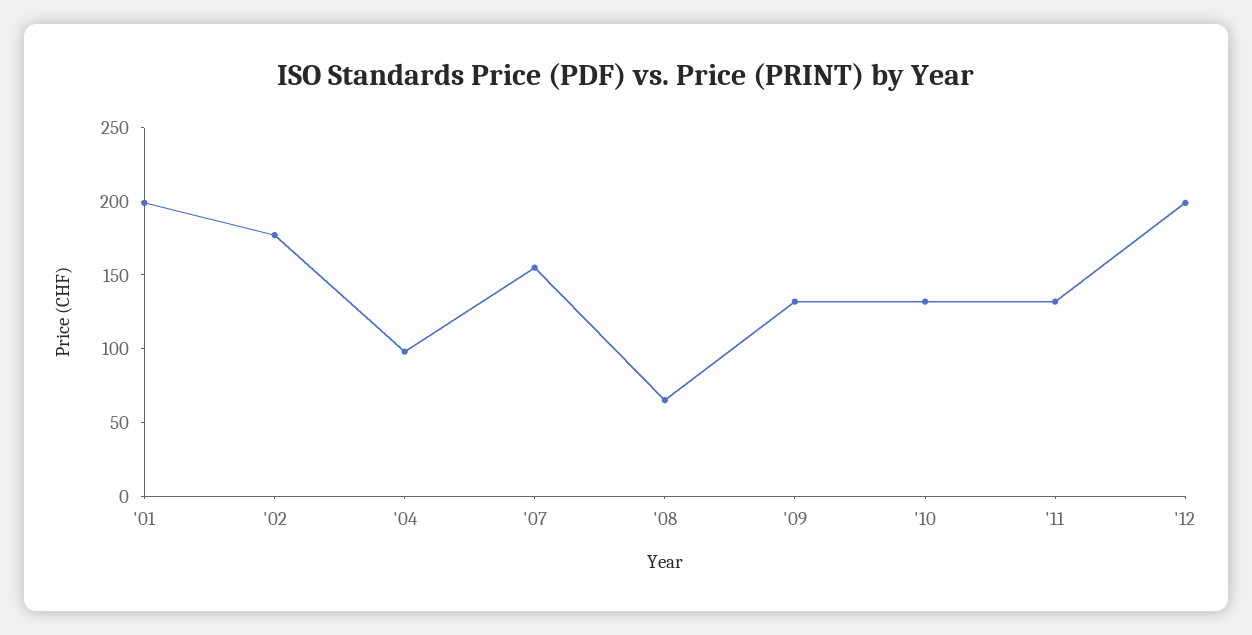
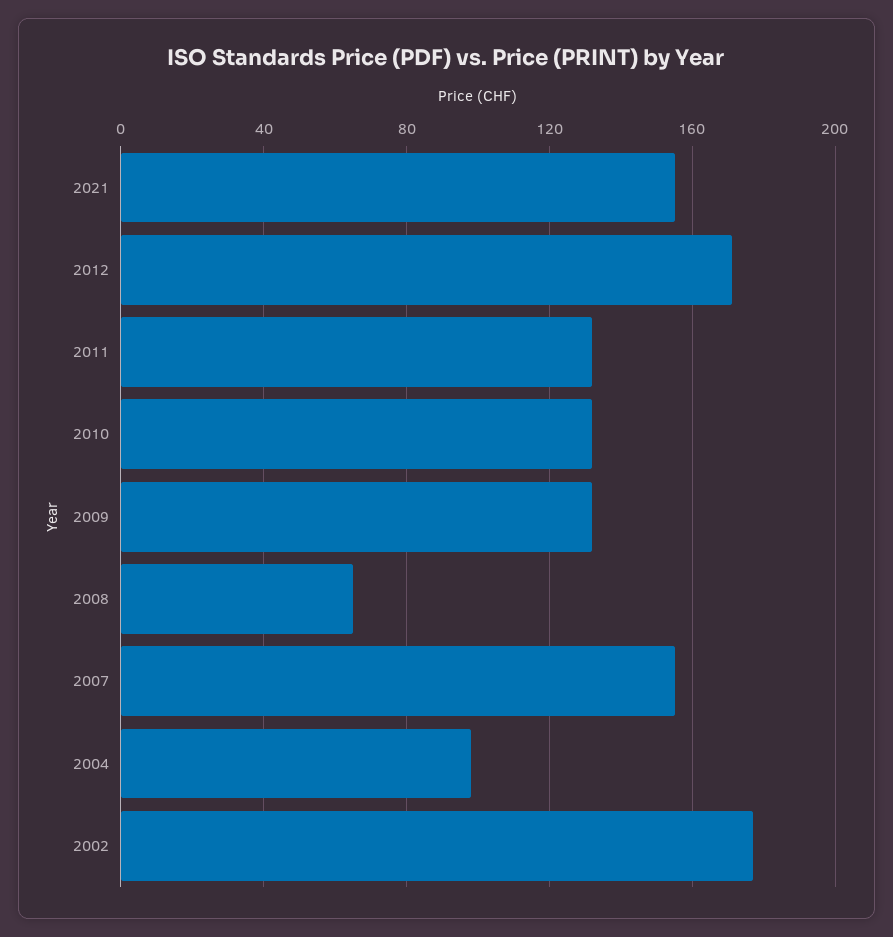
'01: 200 -> none
'12: 200 -> 170
2021: none -> 155

